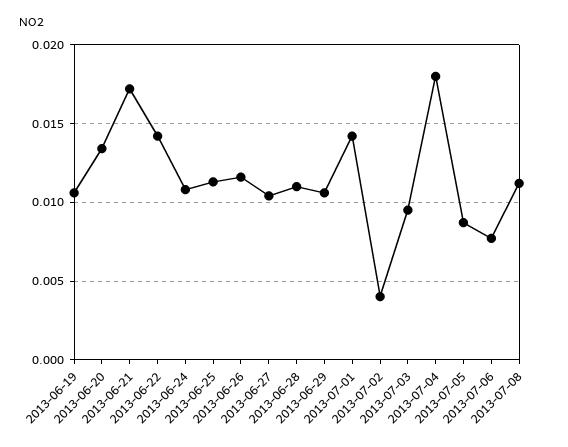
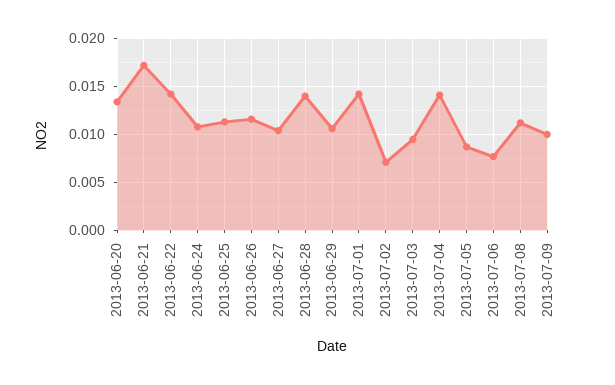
2013-06-19: 0.0105 -> none
2013-06-28: 0.011 -> 0.014
2013-07-02: 0.004 -> 0.007
2013-07-04: 0.018 -> 0.014
2013-07-09: none -> 0.01

